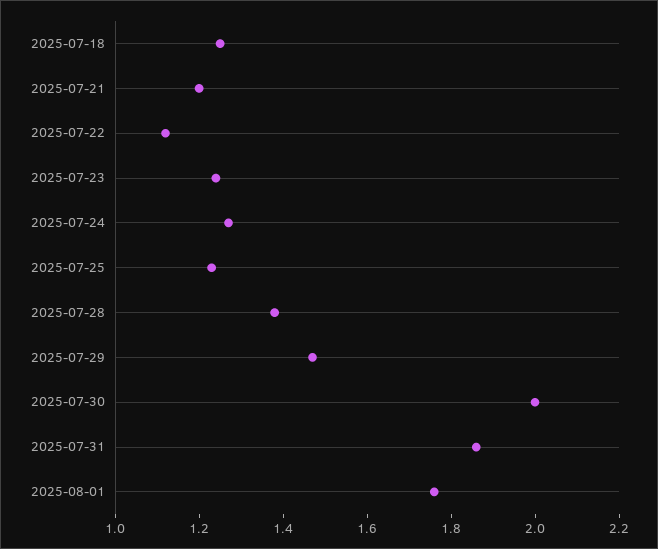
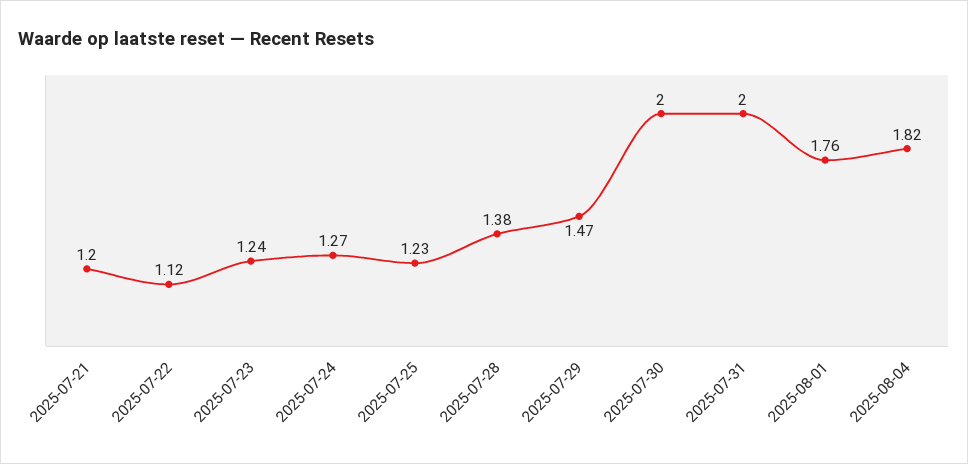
2025-07-18: 1.25 -> none
2025-07-31: 1.85 -> 2
2025-08-04: none -> 1.82

